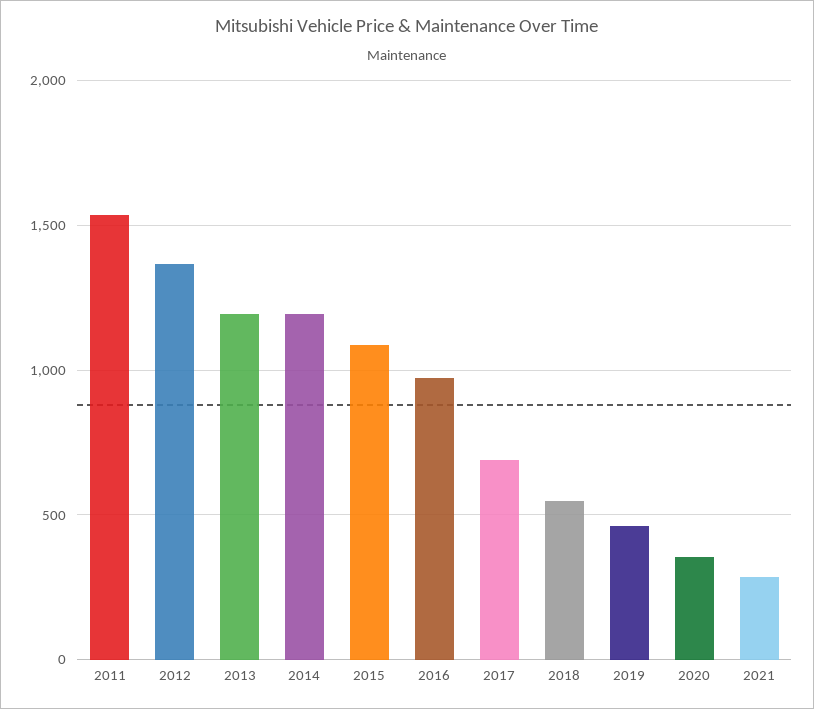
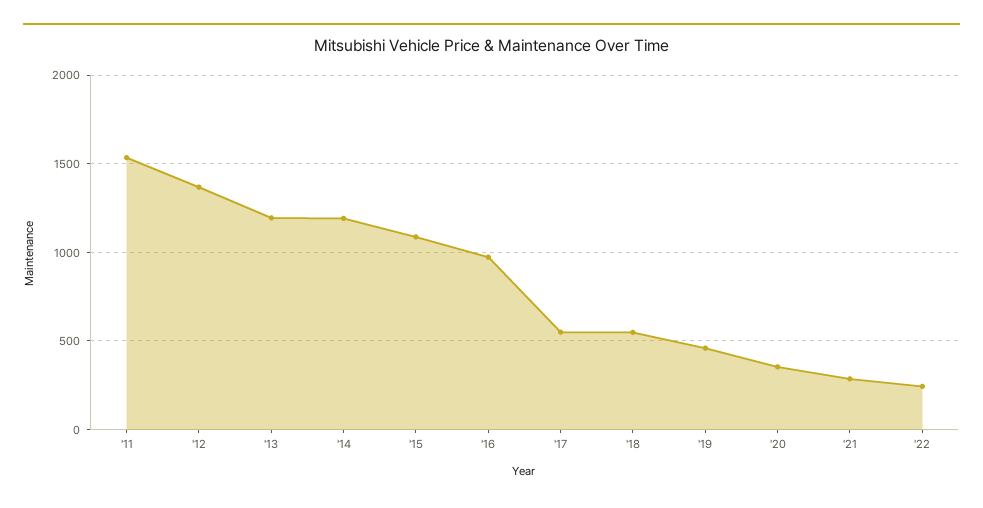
2017: 700 -> 550
'22: none -> 250

